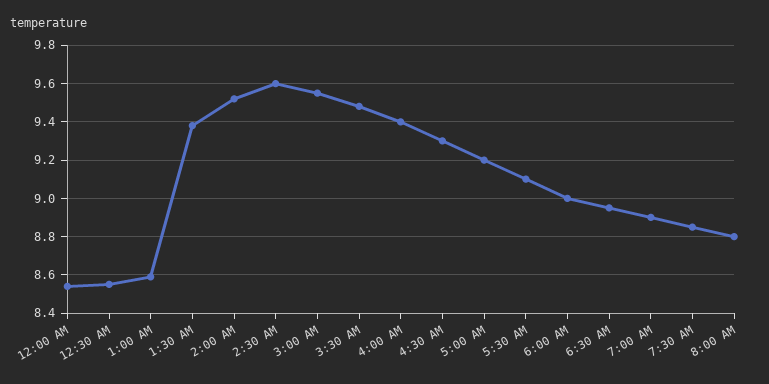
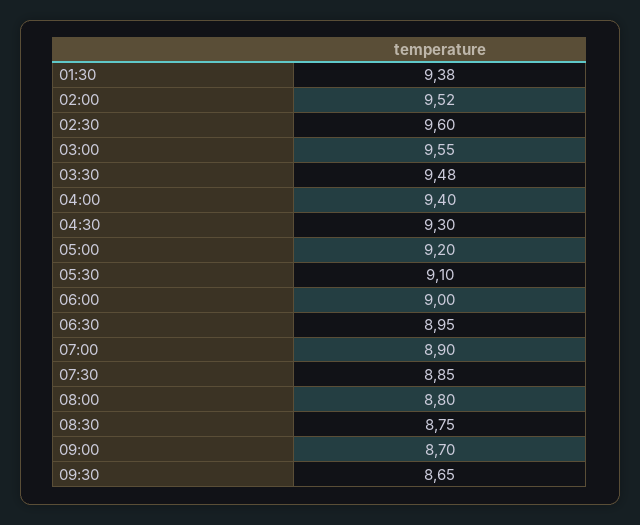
12:00 AM: 8.55 -> none
12:30 AM: 8.55 -> none
1:00 AM: 8.6 -> none
08:30: none -> 8.75
09:00: none -> 8.7
09:30: none -> 8.65

